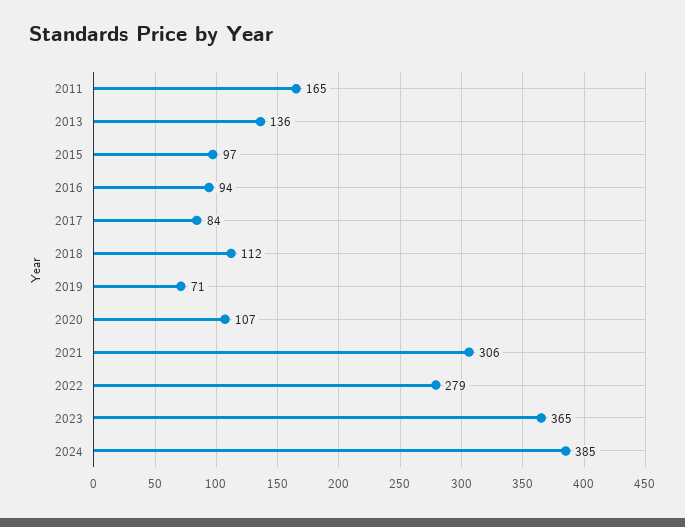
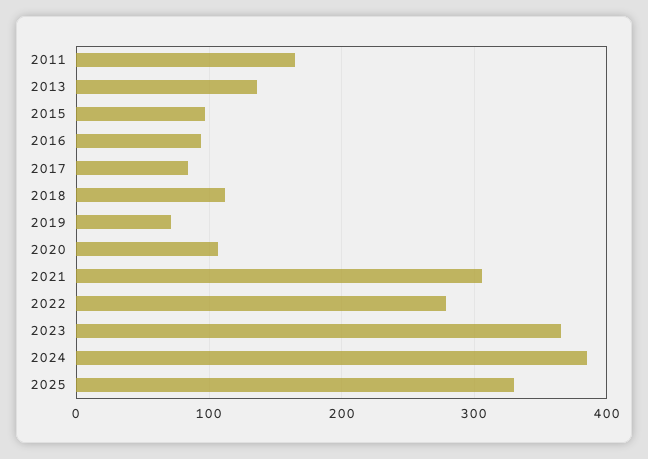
2025: none -> 330

